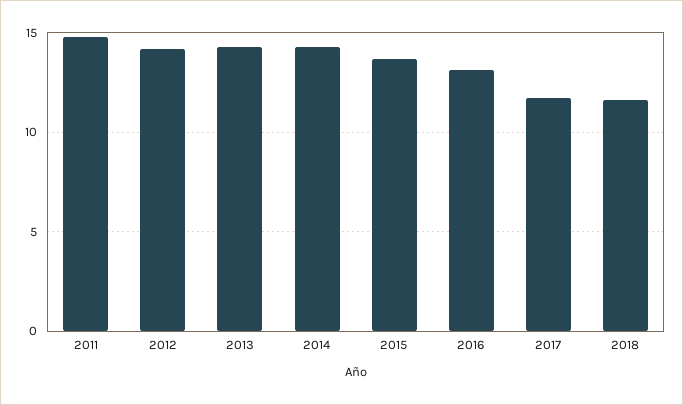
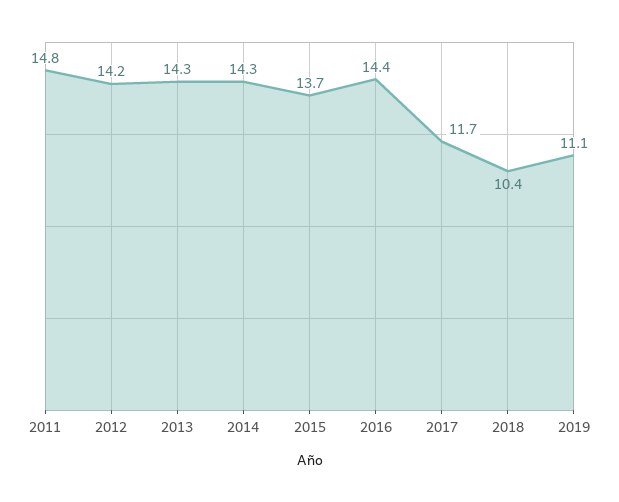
2016: 13 -> 14.4
2018: 11.5 -> 10.4
2019: none -> 11.1

